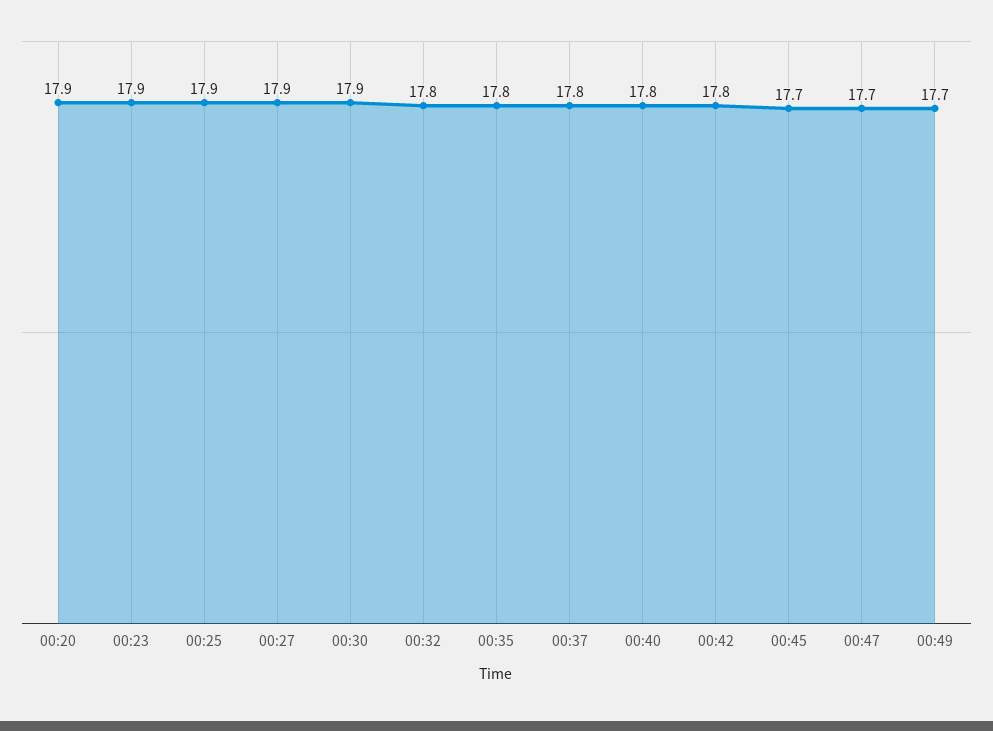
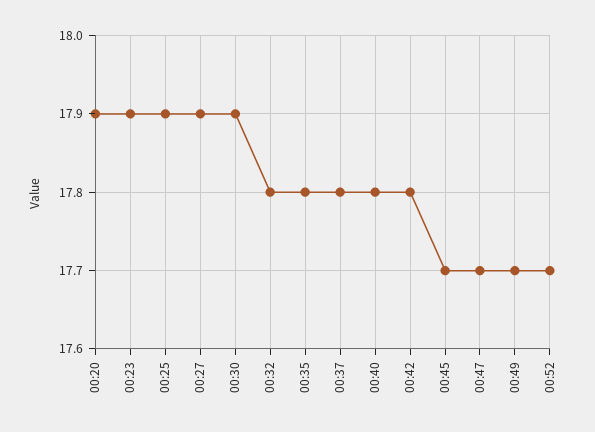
00:52: none -> 17.7

